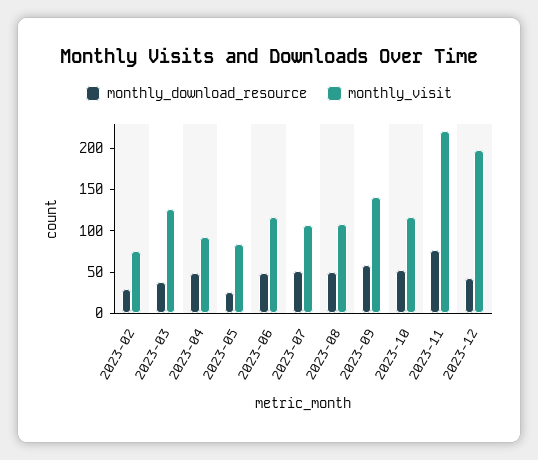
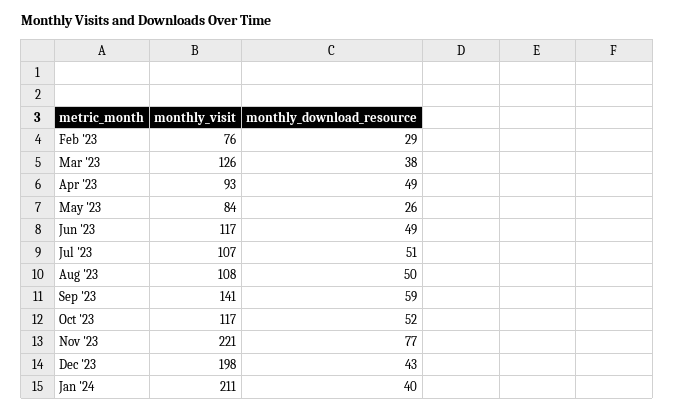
monthly_visit, Jan '24: none -> 211
monthly_download_resource, Jan '24: none -> 40

